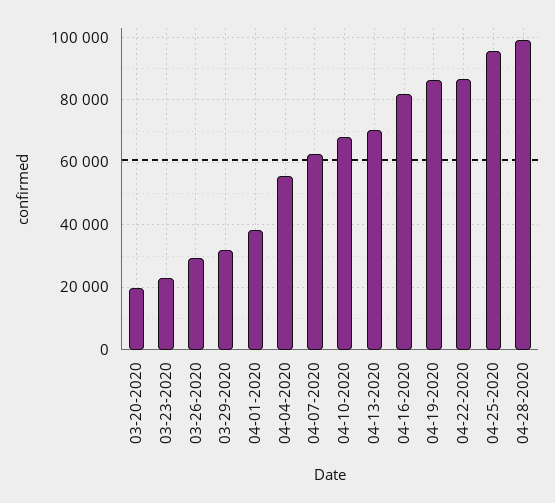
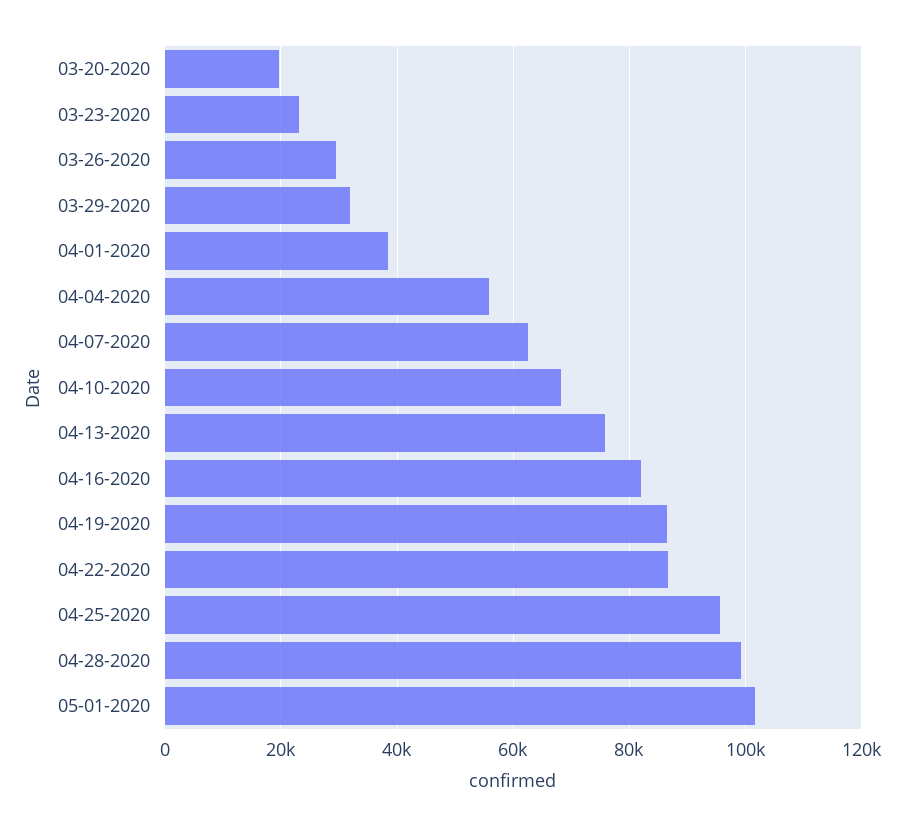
04-13-2020: 70000 -> 76000
05-01-2020: none -> 102000

